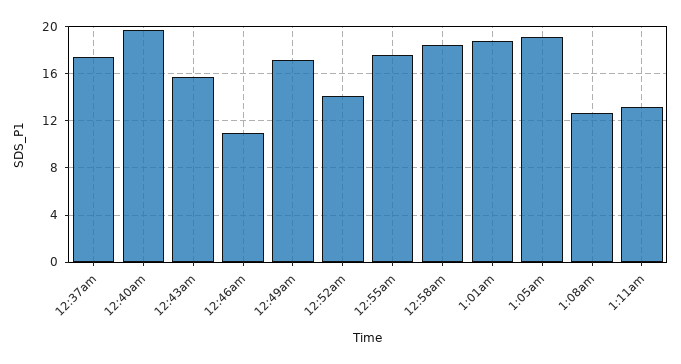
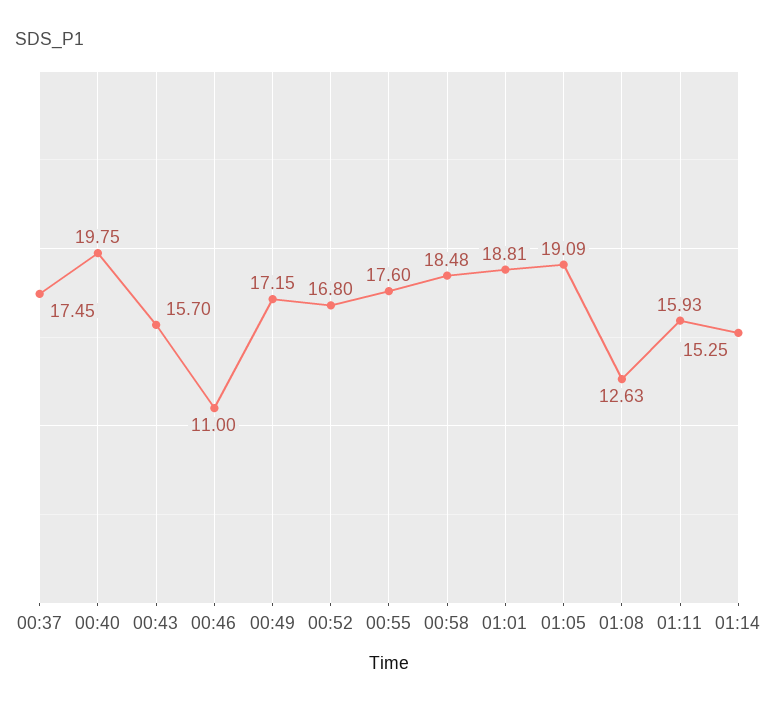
12:52am: 14 -> 16.8
1:11am: 13 -> 15.93
01:14: none -> 15.25

